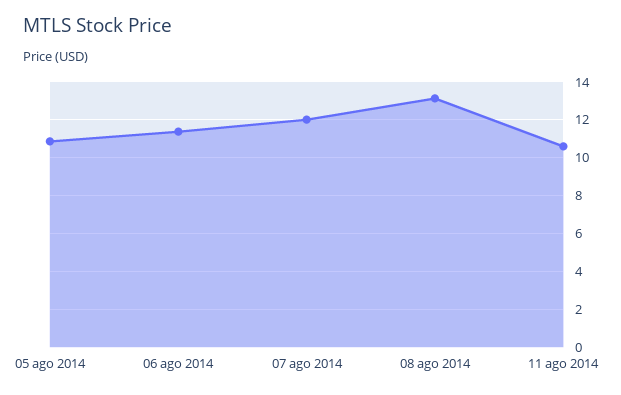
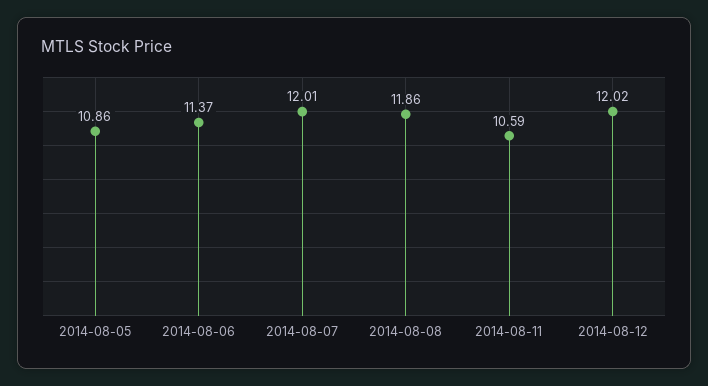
08 ago 2014: 13 -> 11.86
2014-08-12: none -> 12.02

